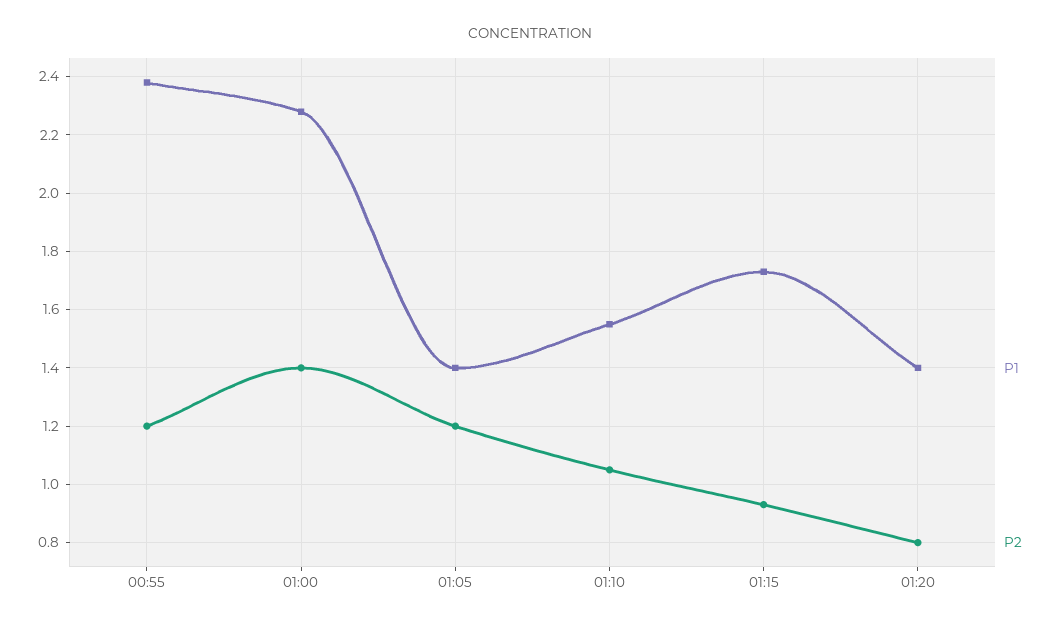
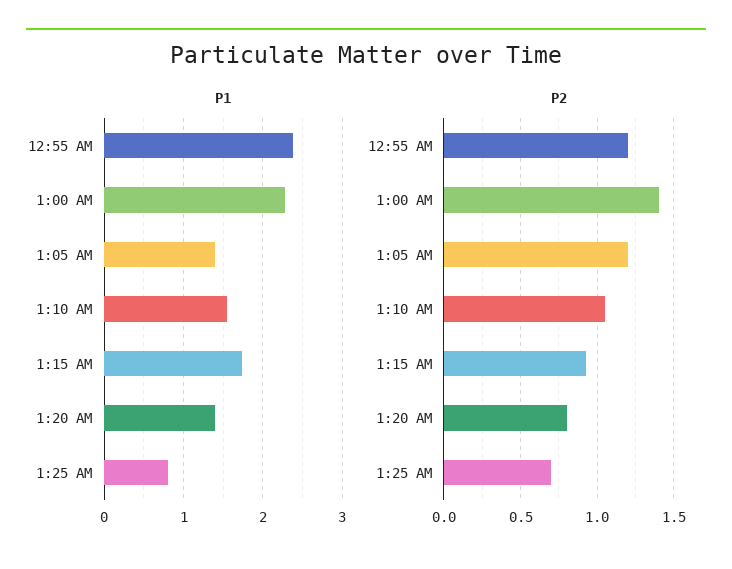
P1, 1:25 AM: none -> 0.8
P2, 1:25 AM: none -> 0.7

